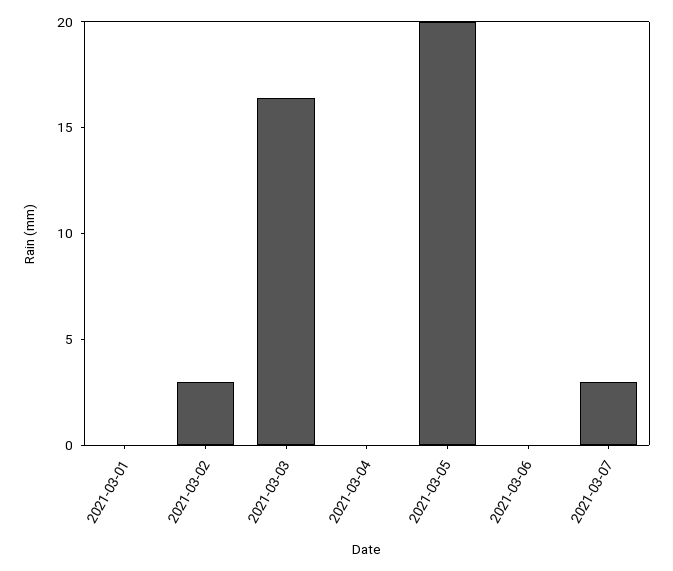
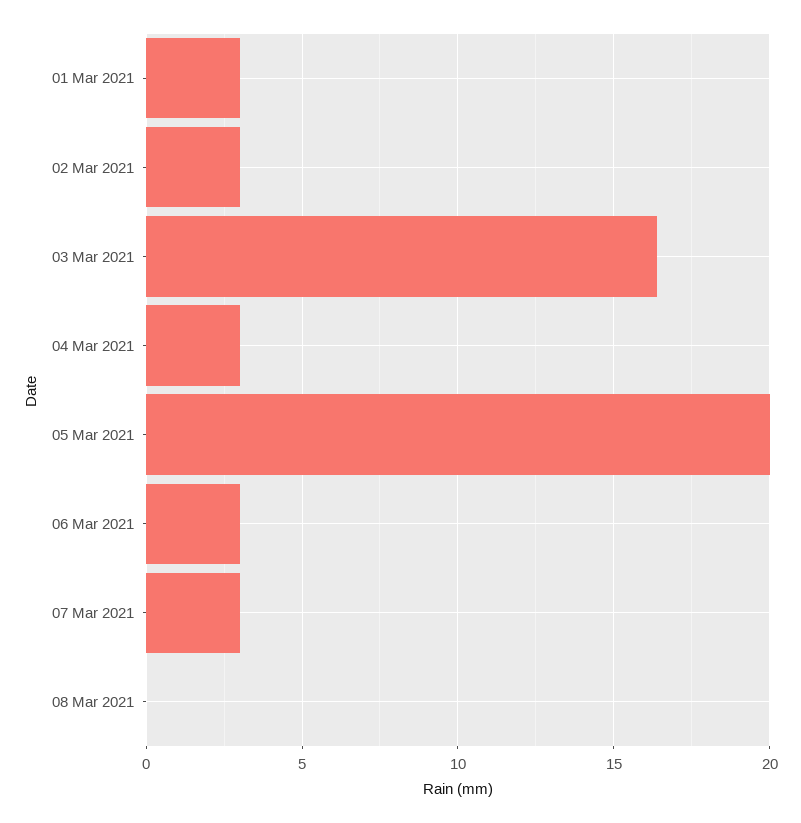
2021-03-01: 0 -> 3
2021-03-04: 0 -> 3
2021-03-06: 0 -> 3
08 Mar 2021: none -> 0

